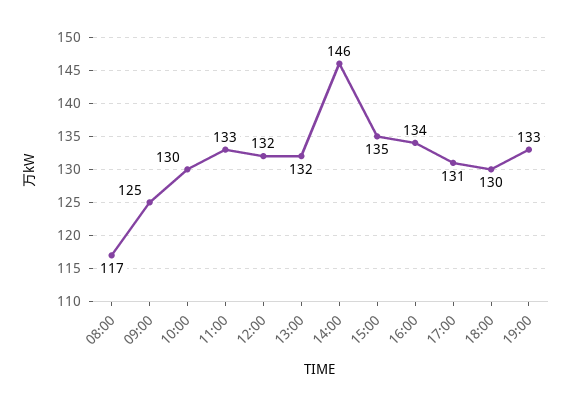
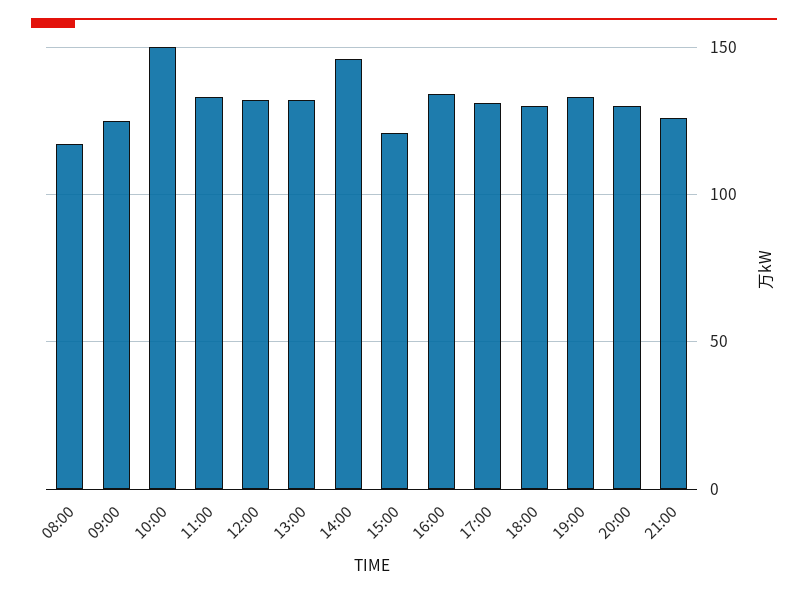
10:00: 130 -> 150
15:00: 135 -> 120
20:00: none -> 130
21:00: none -> 125

